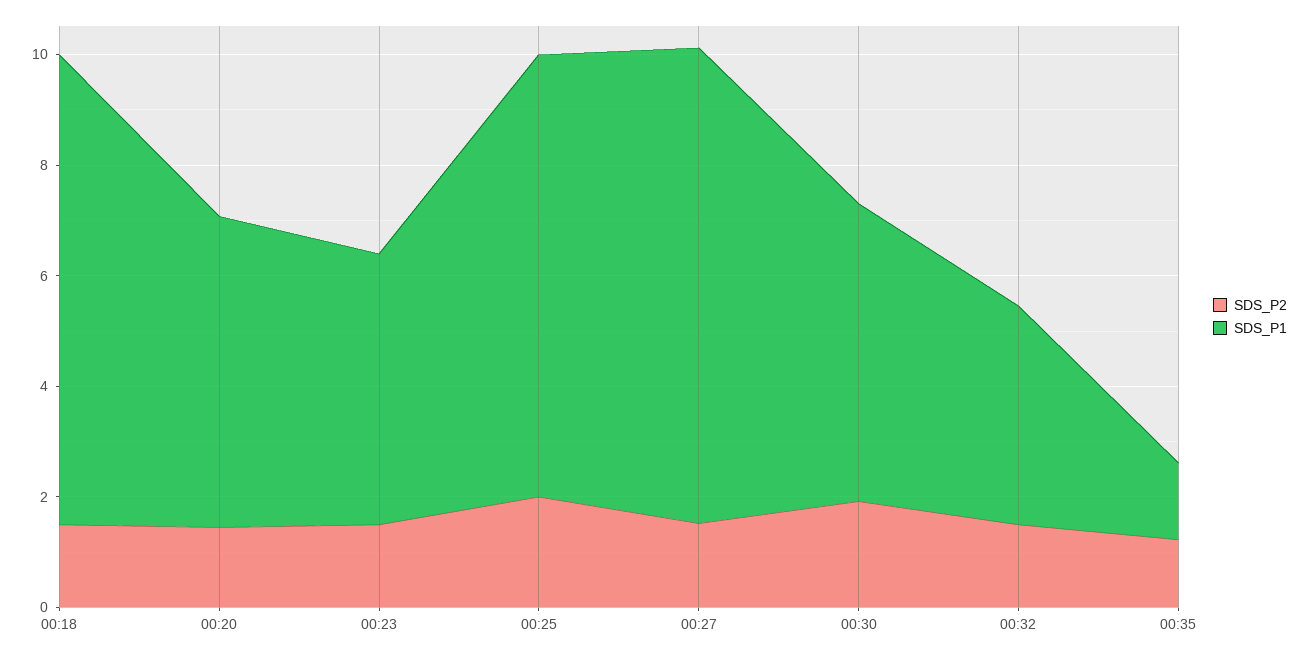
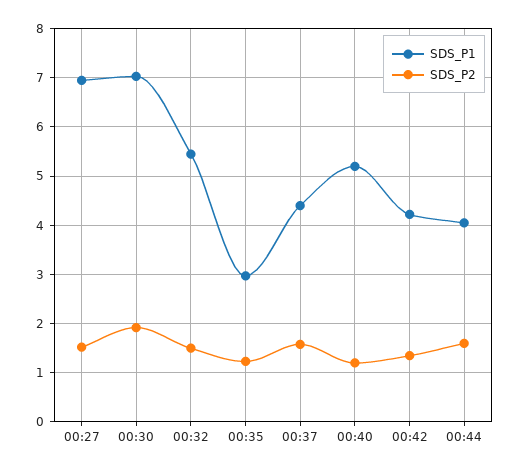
SDS_P2, 00:18: 1.5 -> none
SDS_P1, 00:18: 8.5 -> none
SDS_P2, 00:20: 1.5 -> none
SDS_P1, 00:20: 5.5 -> none
SDS_P2, 00:23: 1.5 -> none
SDS_P1, 00:23: 5 -> none
SDS_P2, 00:25: 2 -> none
SDS_P1, 00:25: 8 -> none
SDS_P1, 00:27: 8.5 -> 7
SDS_P1, 00:30: 5.5 -> 7
SDS_P1, 00:32: 4 -> 5.4
SDS_P1, 00:35: 1.5 -> 3
SDS_P1, 00:37: none -> 4.4
SDS_P2, 00:37: none -> 1.6
SDS_P1, 00:40: none -> 5.2
SDS_P2, 00:40: none -> 1.2
SDS_P1, 00:42: none -> 4.2
SDS_P2, 00:42: none -> 1.4
SDS_P1, 00:44: none -> 4
SDS_P2, 00:44: none -> 1.6

